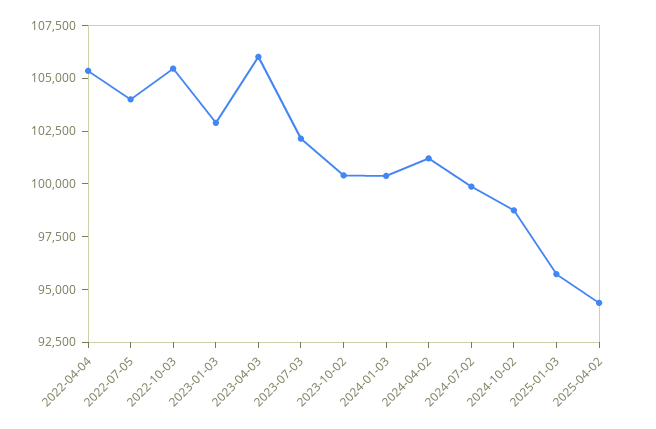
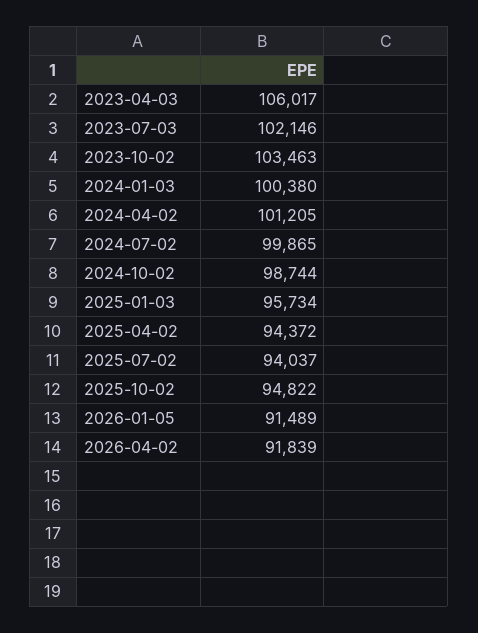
2022-04-04: 105500 -> none
2022-07-05: 104000 -> none
2022-10-03: 105500 -> none
2023-01-03: 103000 -> none
2023-10-02: 100500 -> 103463
2025-07-02: none -> 94037
2025-10-02: none -> 94822
2026-01-05: none -> 91489
2026-04-02: none -> 91839

